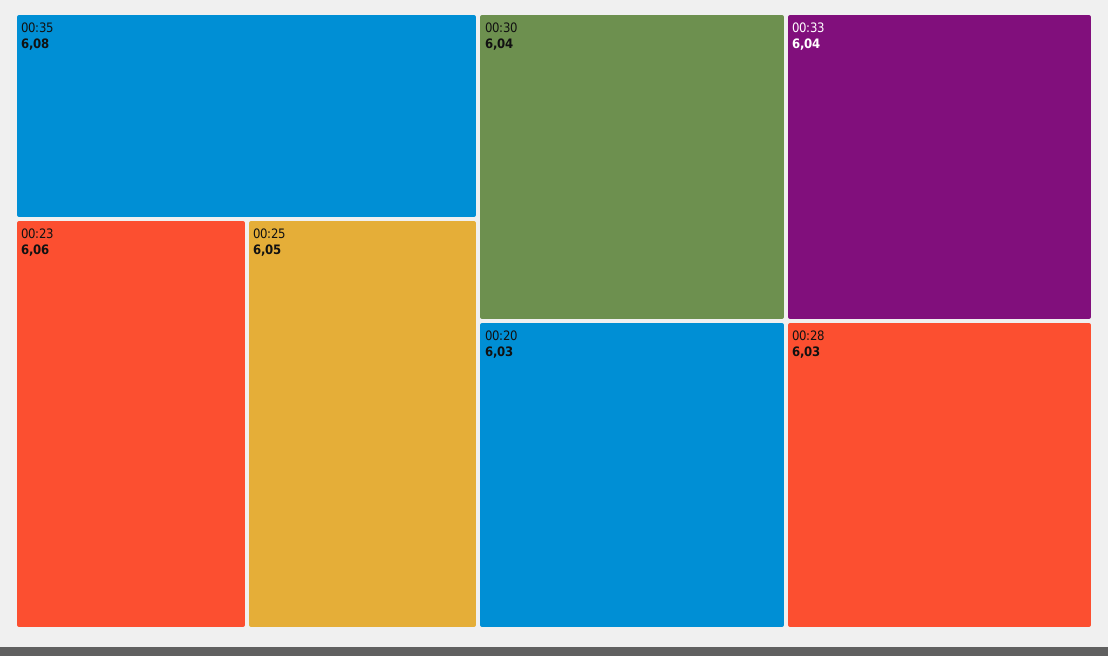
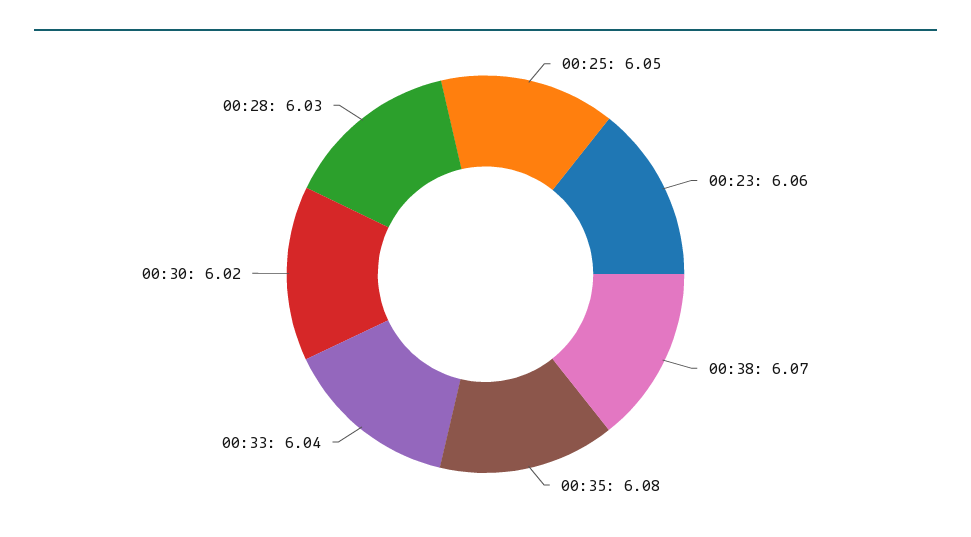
00:30: 6.04 -> 6.02
00:20: 6.03 -> none
00:38: none -> 6.07

